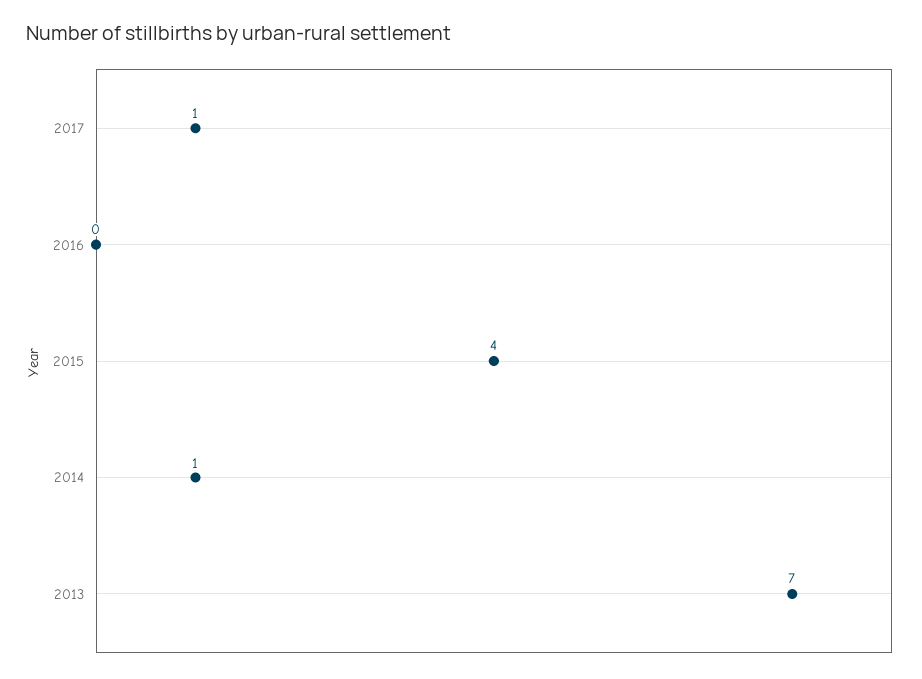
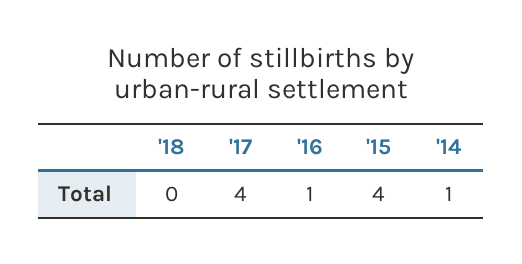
2017: 1 -> 4
2016: 0 -> 1
2013: 7 -> none
'18: none -> 0

